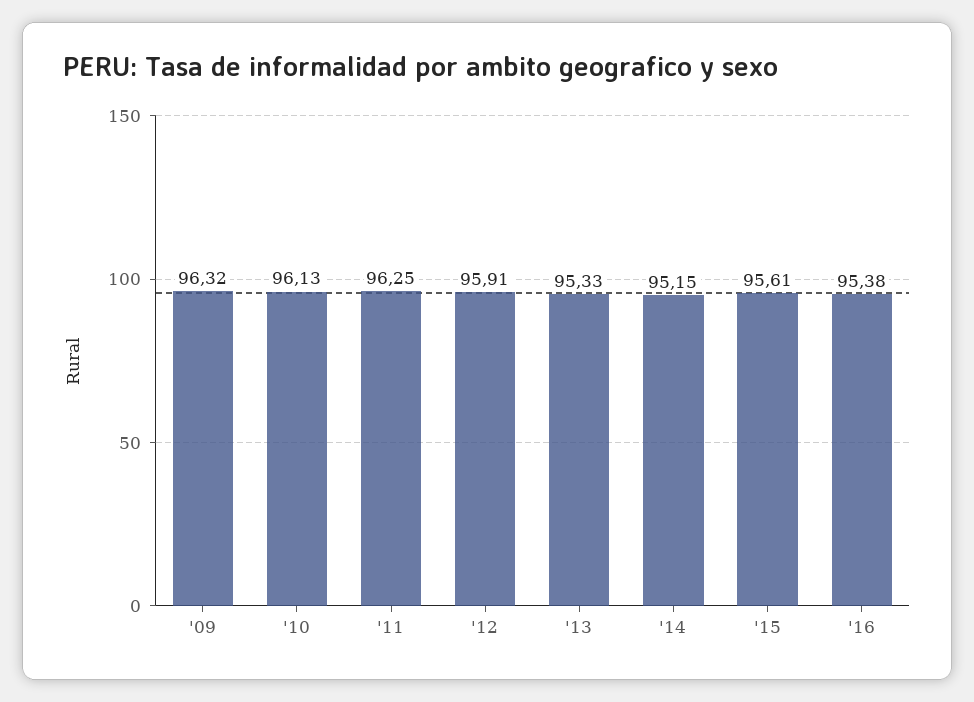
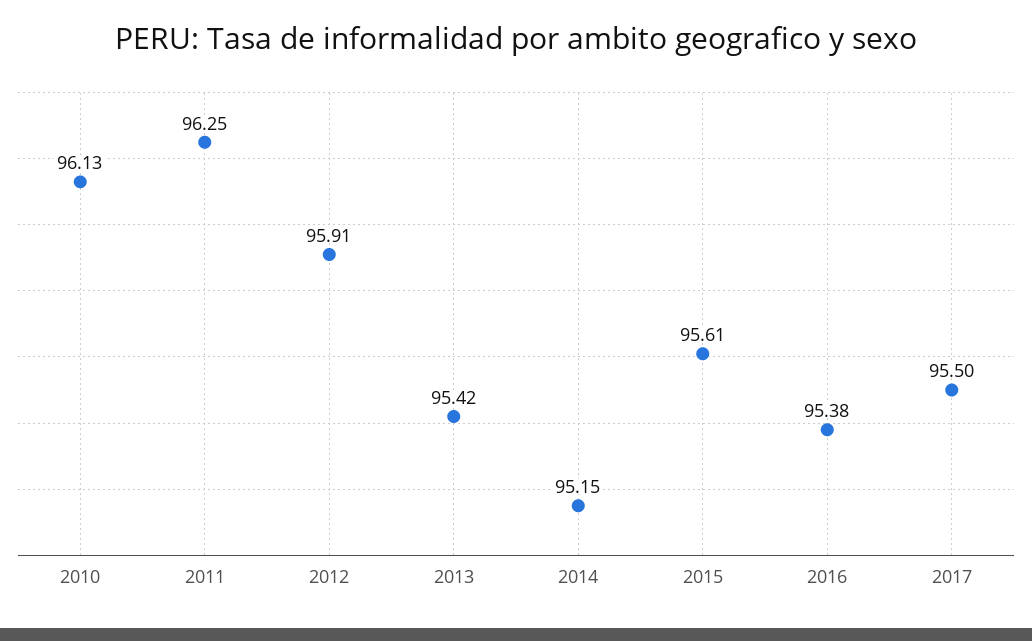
'09: 96.32 -> none
'13: 95.33 -> 95.42
2017: none -> 95.5

